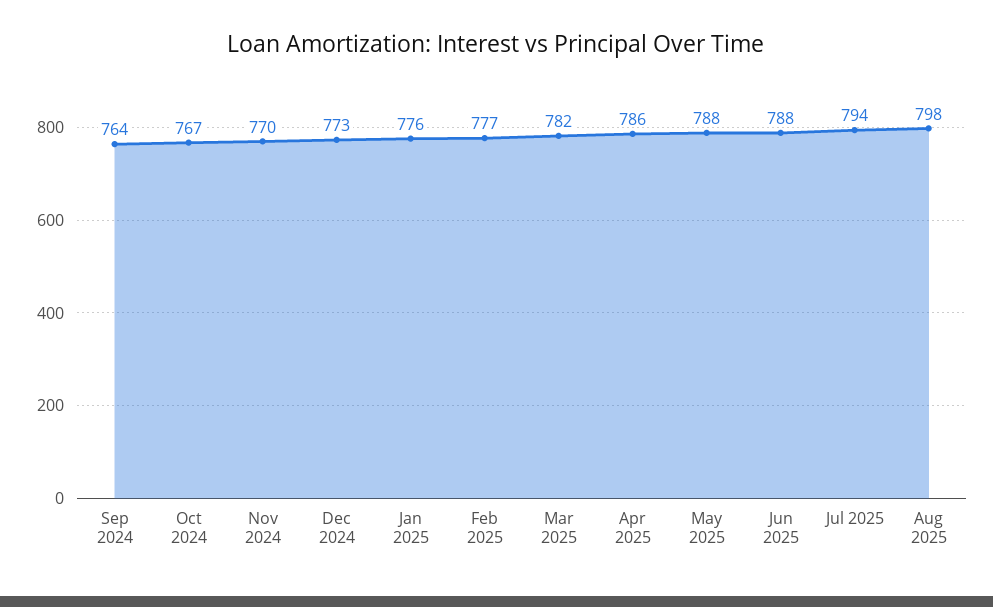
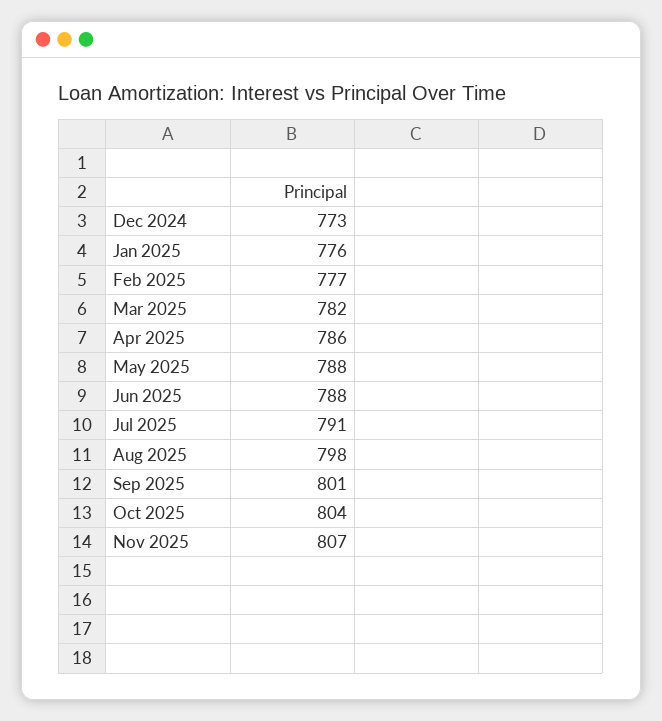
Sep 2024: 764 -> none
Oct 2024: 767 -> none
Nov 2024: 770 -> none
Jul 2025: 794 -> 791
Sep 2025: none -> 801
Oct 2025: none -> 804
Nov 2025: none -> 807

